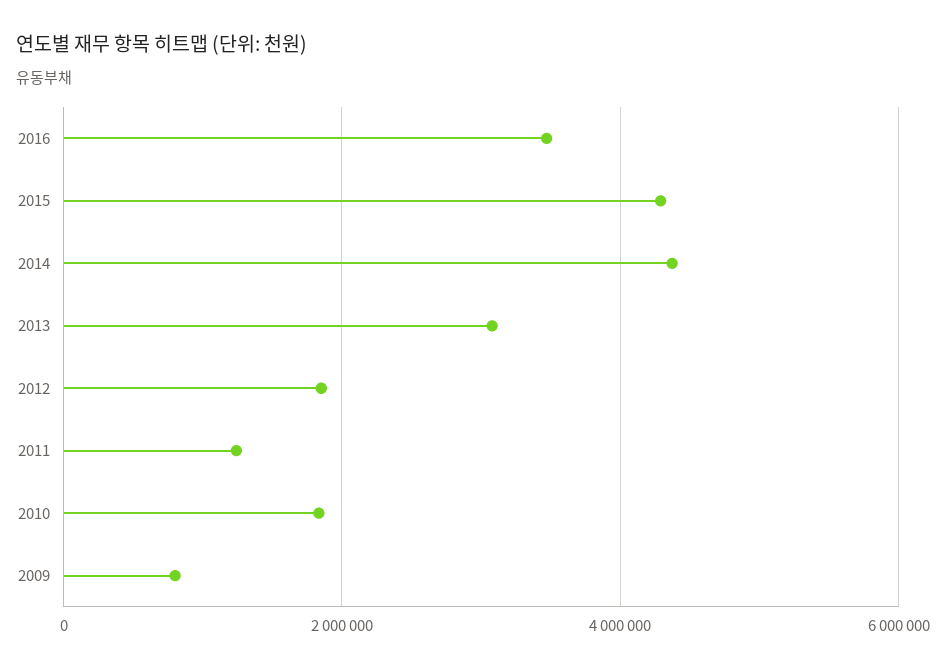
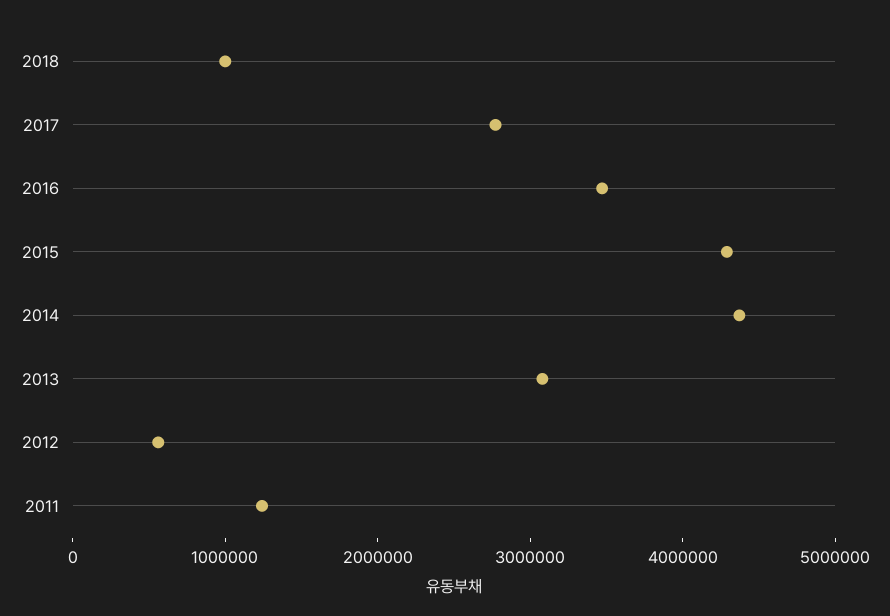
2012: 1800000 -> 600000
2010: 1800000 -> none
2009: 800000 -> none
2018: none -> 1000000
2017: none -> 2800000

